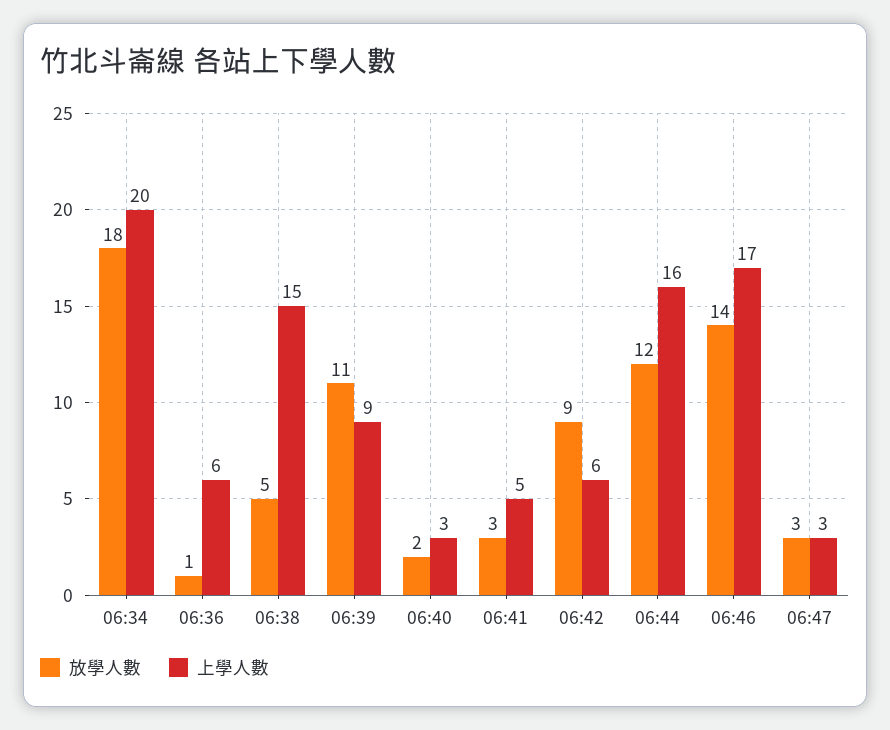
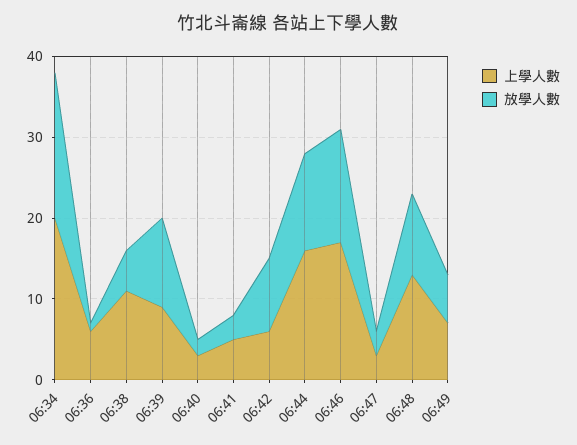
上學人數, 06:38: 15 -> 11
上學人數, 06:48: none -> 13
放學人數, 06:48: none -> 10
上學人數, 06:49: none -> 7
放學人數, 06:49: none -> 6

